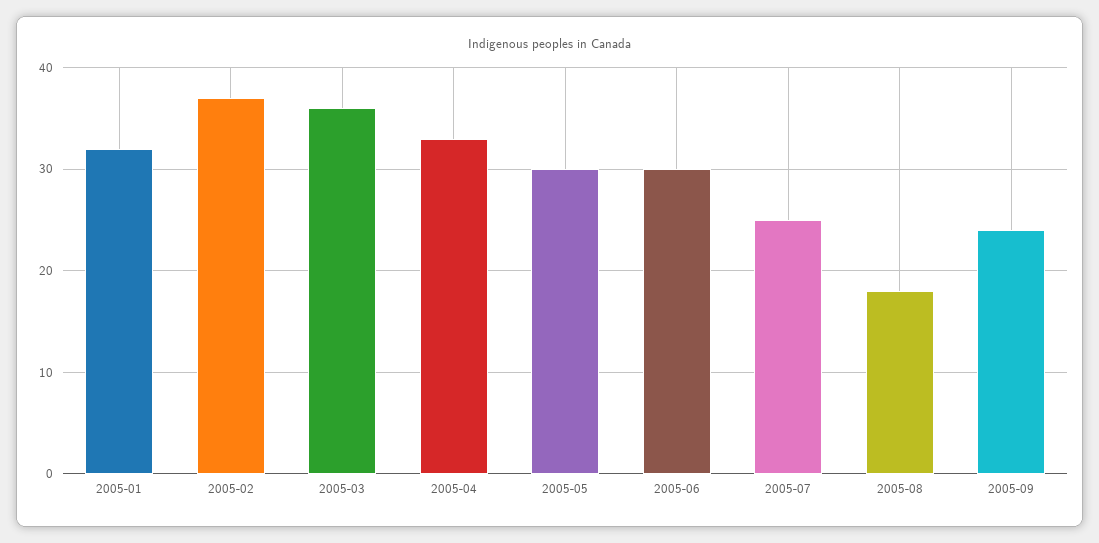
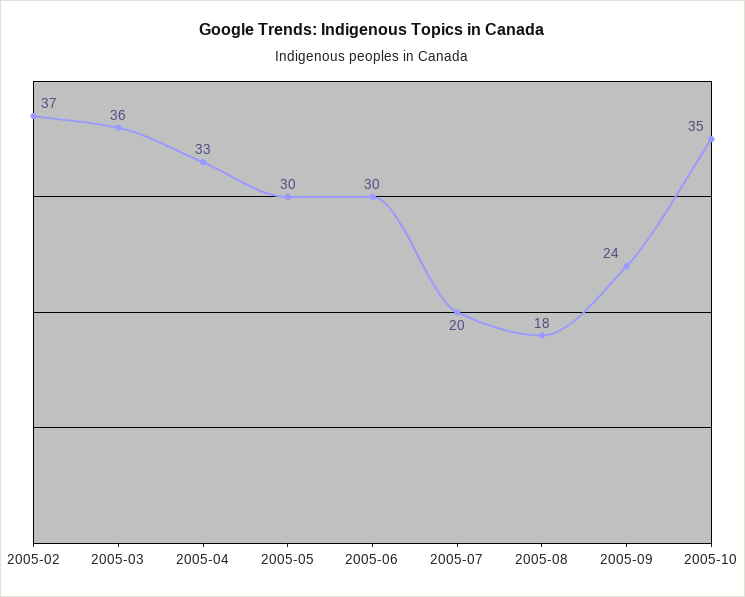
2005-01: 32 -> none
2005-07: 25 -> 20
2005-10: none -> 35

